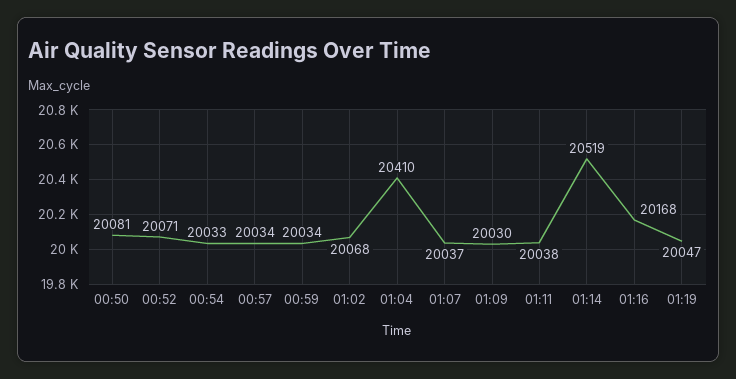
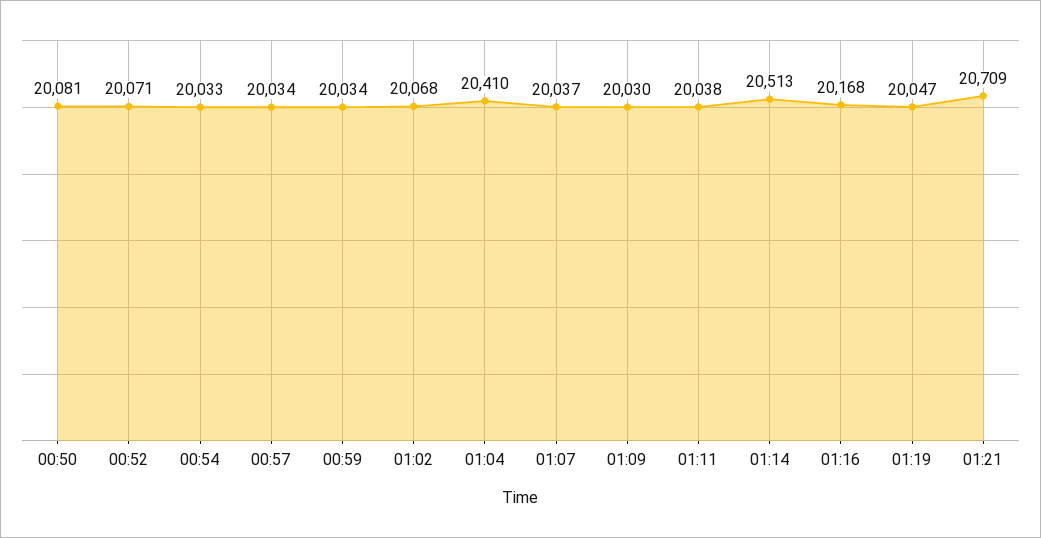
01:14: 20519 -> 20513
01:21: none -> 20709

